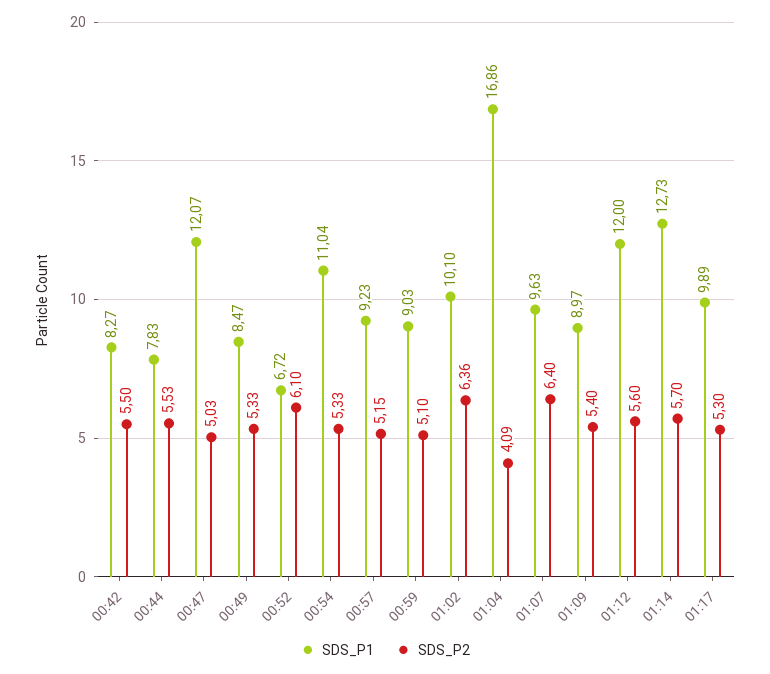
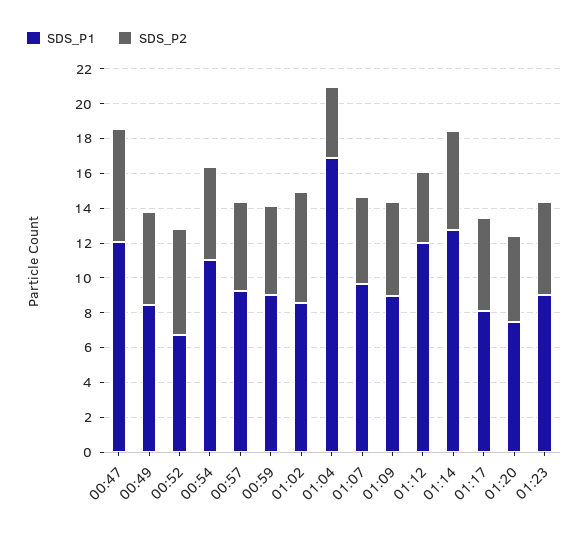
SDS_P1, 00:42: 8.27 -> none
SDS_P2, 00:42: 5.5 -> none
SDS_P1, 00:44: 7.83 -> none
SDS_P2, 00:44: 5.53 -> none
SDS_P2, 00:47: 5.03 -> 6.5
SDS_P1, 01:02: 10.1 -> 8.5
SDS_P2, 01:07: 6.4 -> 5
SDS_P2, 01:12: 5.6 -> 4
SDS_P1, 01:17: 9.89 -> 8
SDS_P1, 01:20: none -> 7.5
SDS_P2, 01:20: none -> 5
SDS_P1, 01:23: none -> 9
SDS_P2, 01:23: none -> 5.5

